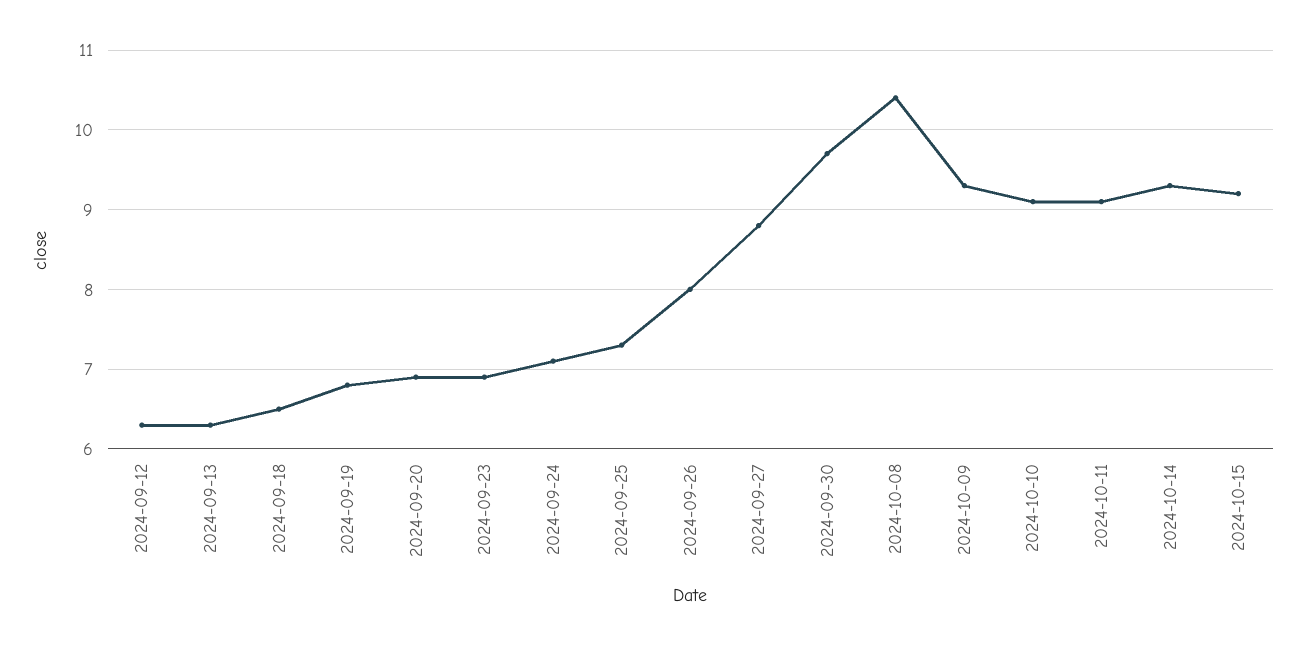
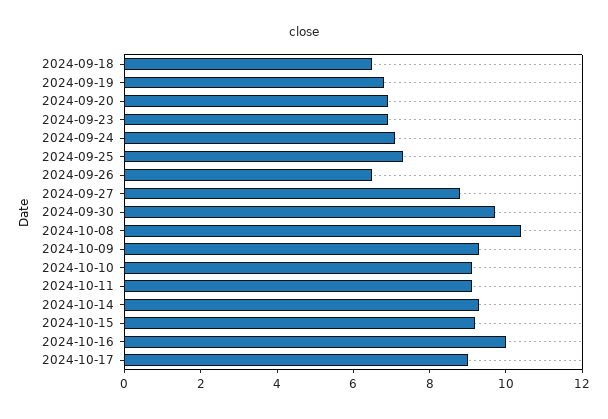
2024-09-12: 6.3 -> none
2024-09-13: 6.3 -> none
2024-09-26: 8 -> 6.5
2024-10-16: none -> 10
2024-10-17: none -> 9

